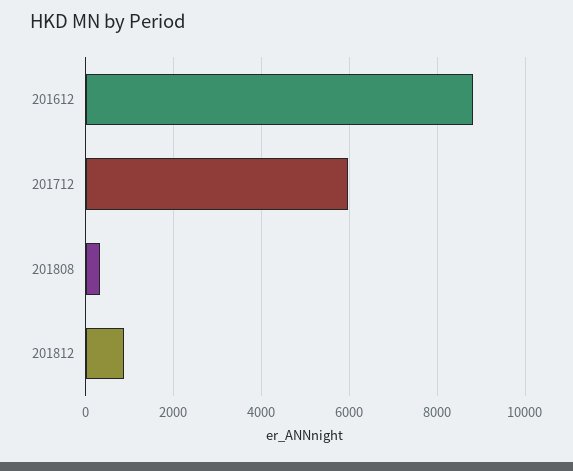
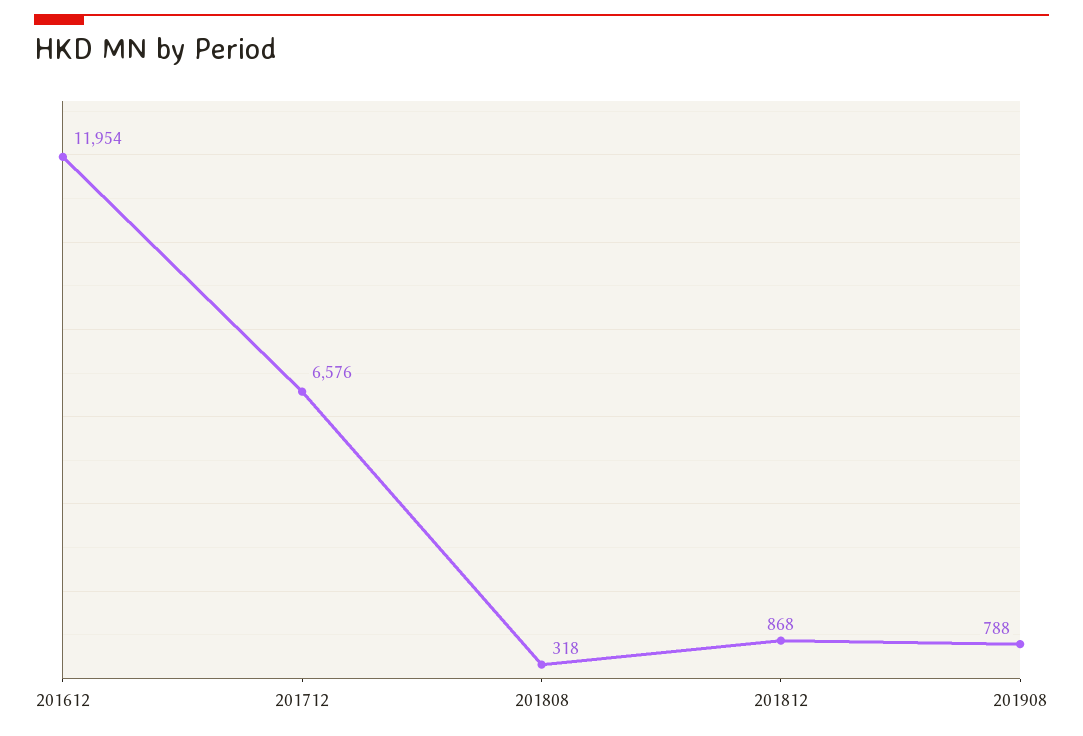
201612: 8800 -> 11954
201712: 6000 -> 6576
201908: none -> 788

